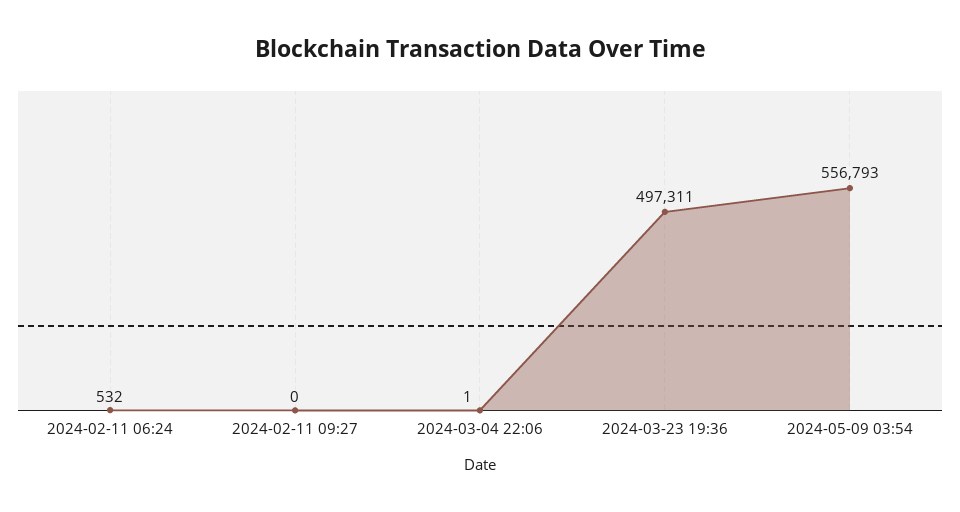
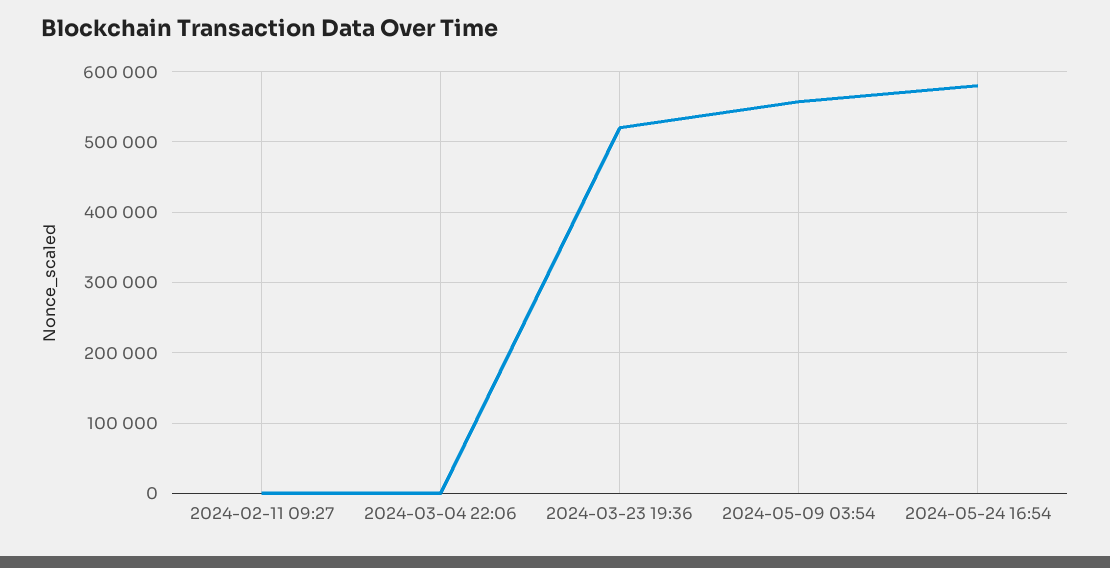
2024-02-11 06:24: 532 -> none
2024-03-23 19:36: 497311 -> 520000
2024-05-24 16:54: none -> 580000

